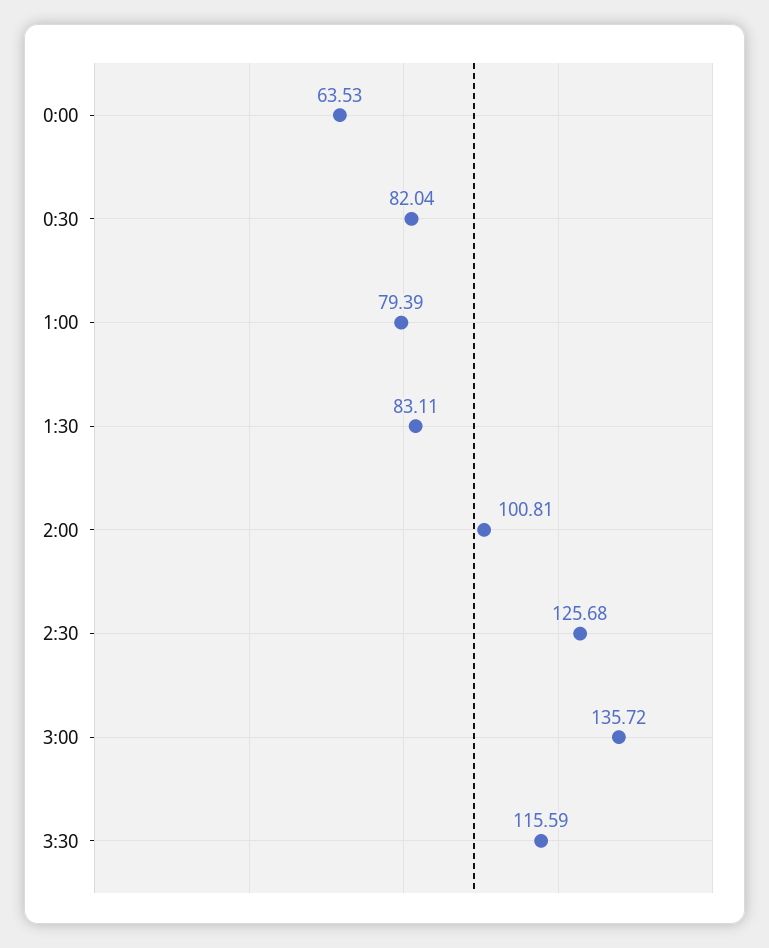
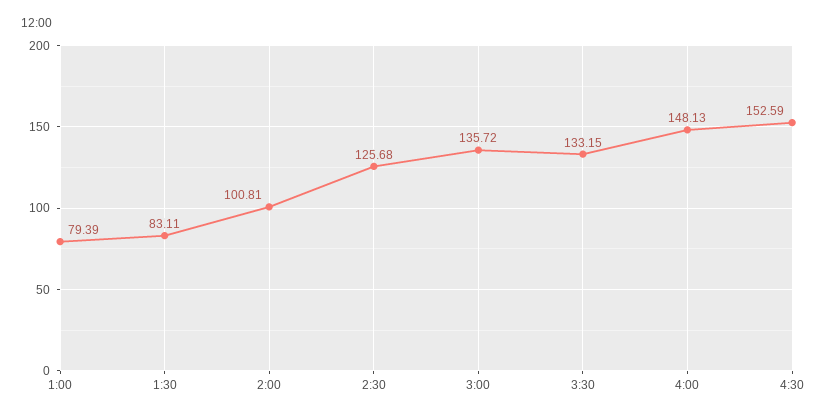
0:00: 63.53 -> none
0:30: 82.04 -> none
3:30: 115.59 -> 133.15
4:00: none -> 148.13
4:30: none -> 152.59

